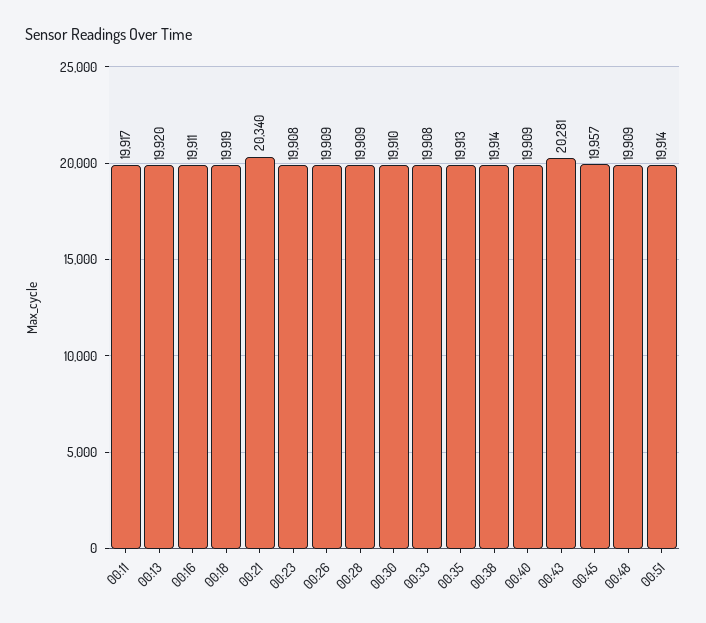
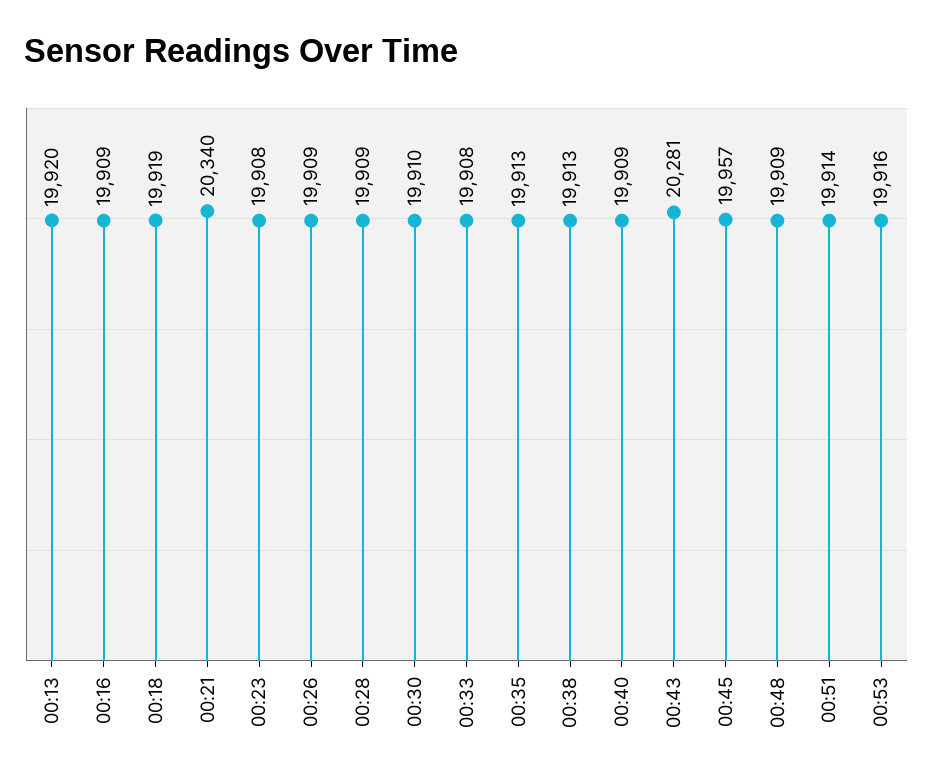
00:11: 19917 -> none
00:16: 19911 -> 19909
00:38: 19914 -> 19913
00:53: none -> 19916

